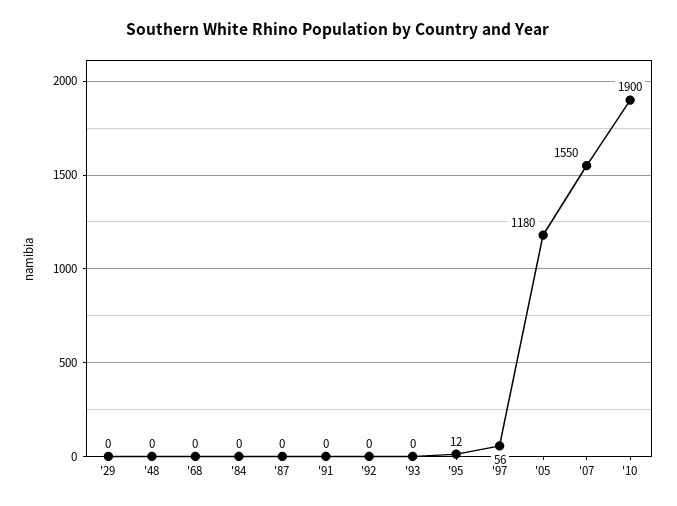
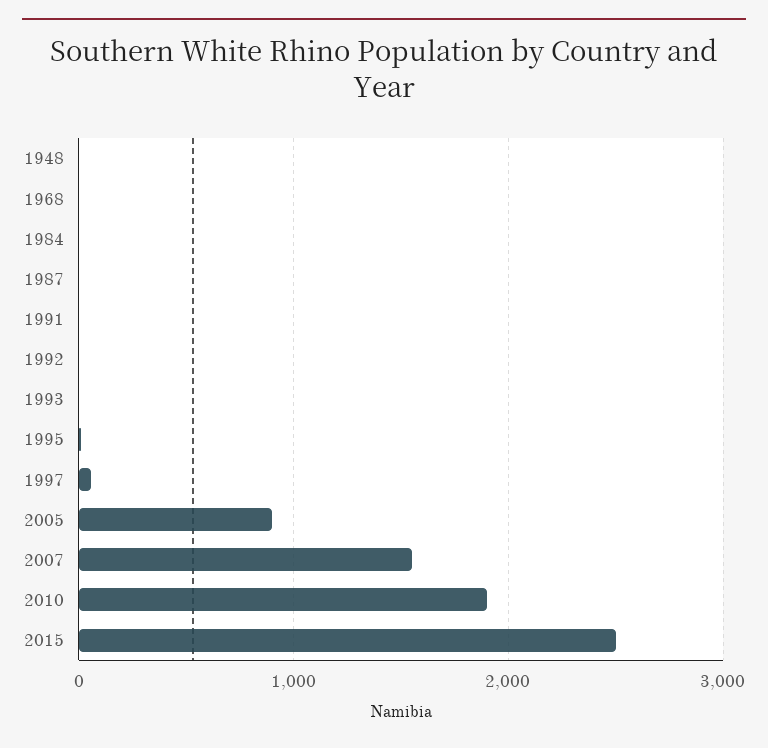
'29: 0 -> none
'05: 1180 -> 900
2015: none -> 2500

